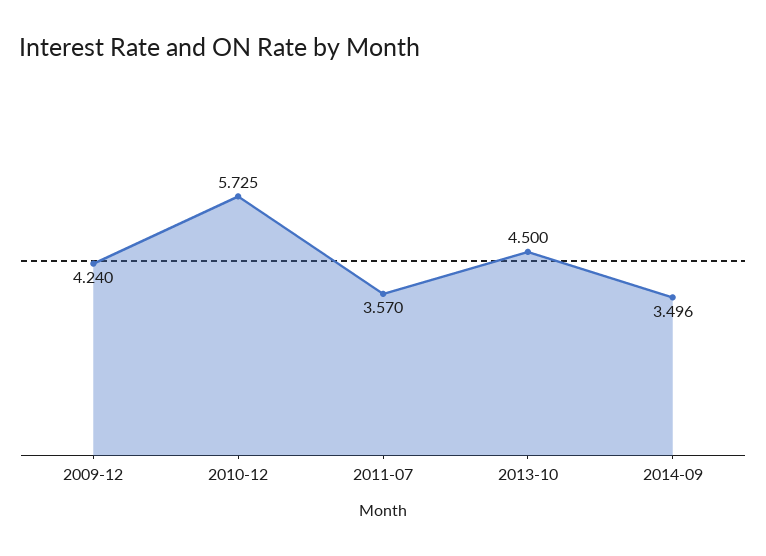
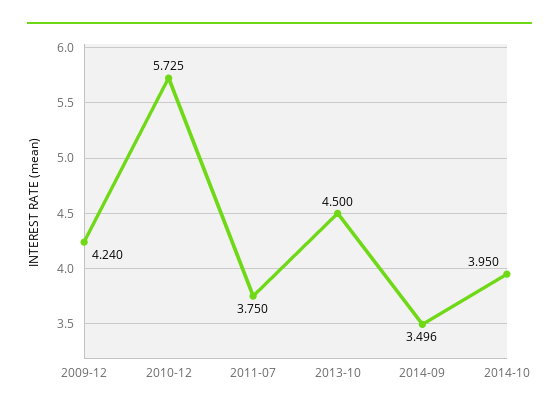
2011-07: 3.57 -> 3.75
2014-10: none -> 3.95

